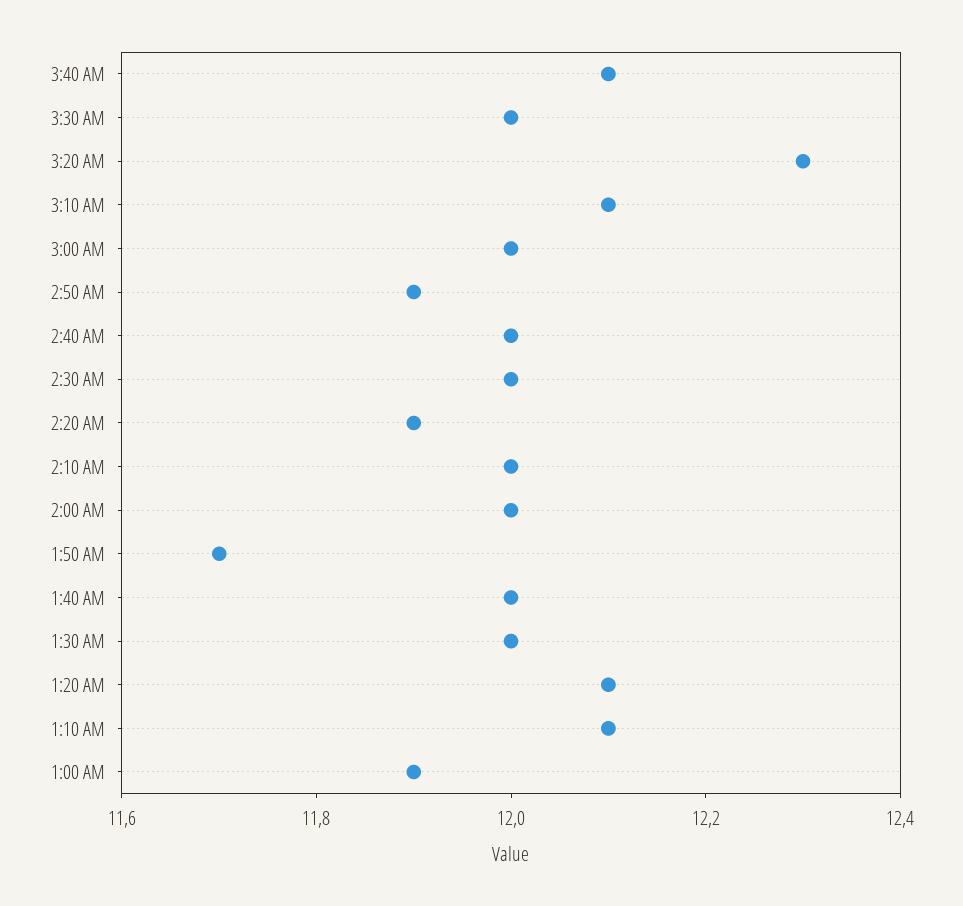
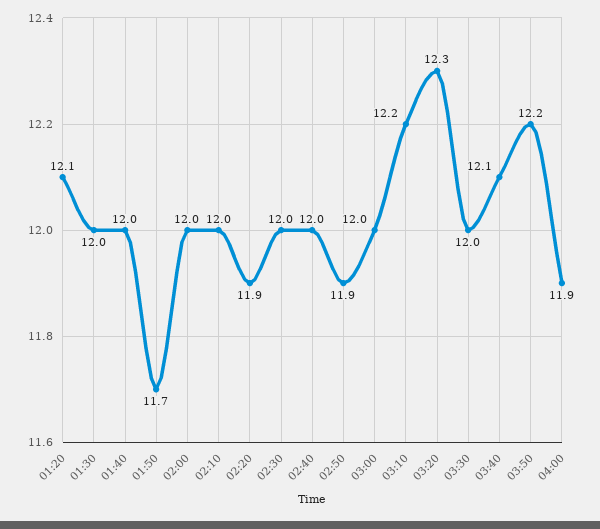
3:10 AM: 12.1 -> 12.2
1:10 AM: 12.1 -> none
1:00 AM: 11.9 -> none
03:50: none -> 12.2
04:00: none -> 11.9

